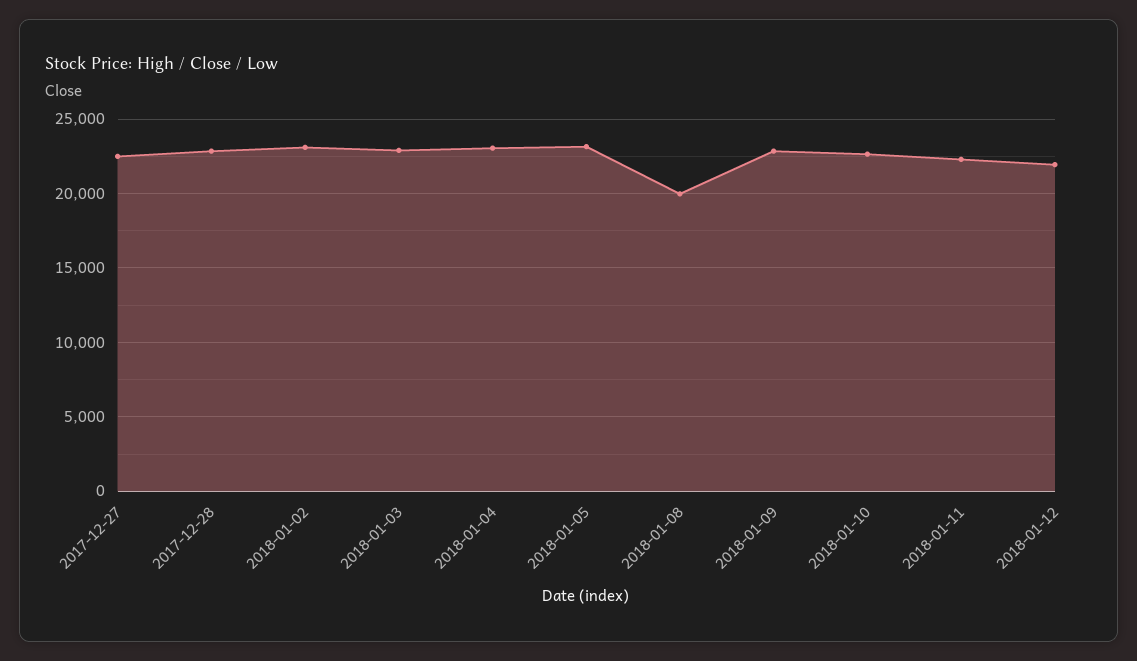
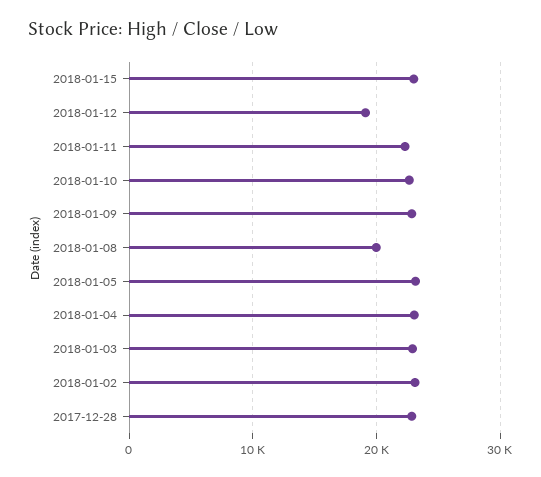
2017-12-27: 22500 -> none
2018-01-12: 22000 -> 19000
2018-01-15: none -> 23000

